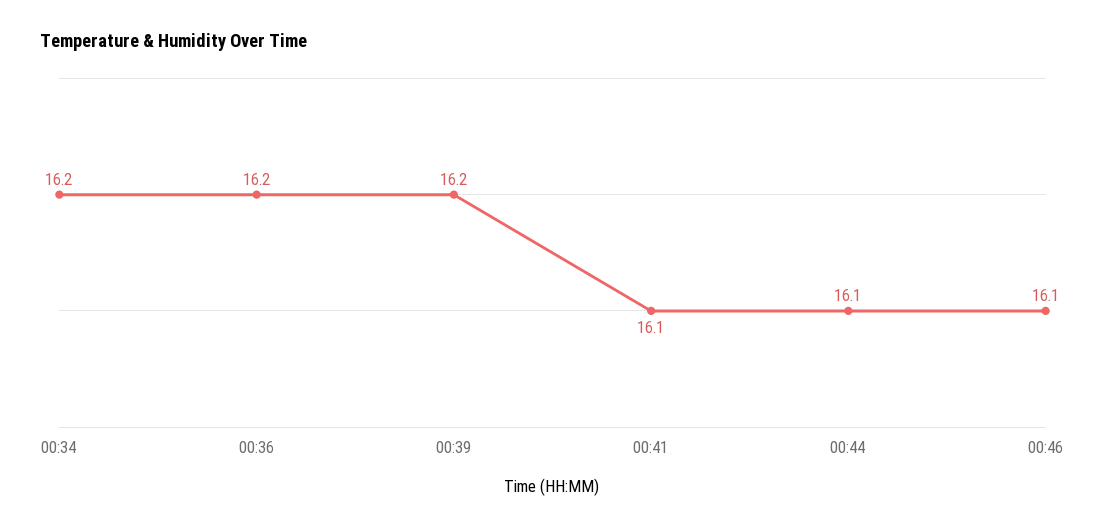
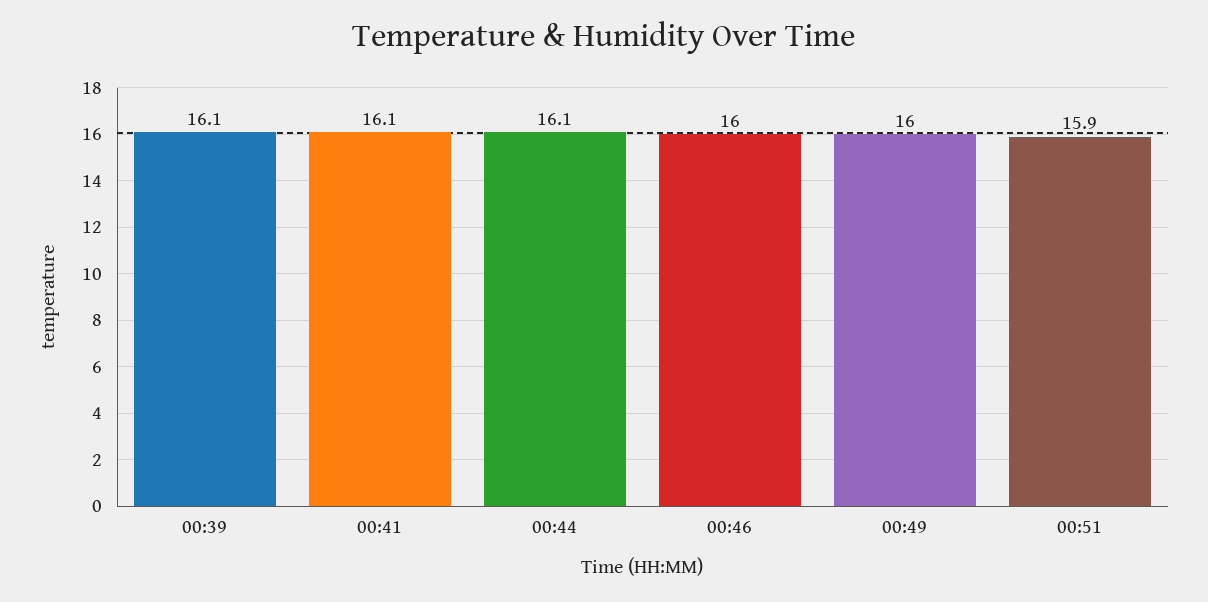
00:34: 16.2 -> none
00:36: 16.2 -> none
00:39: 16.2 -> 16.1
00:46: 16.1 -> 16
00:49: none -> 16
00:51: none -> 15.9

